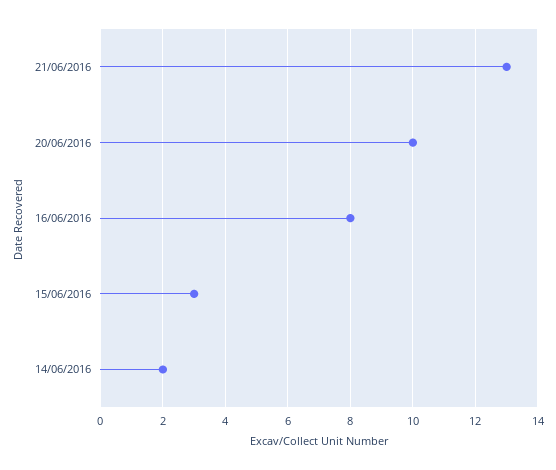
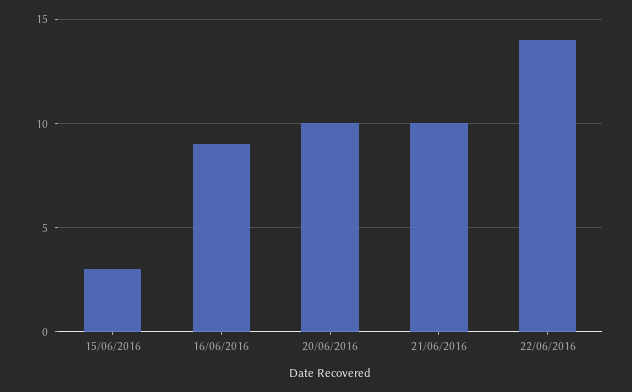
21/06/2016: 13 -> 10
16/06/2016: 8 -> 9
14/06/2016: 2 -> none
22/06/2016: none -> 14

